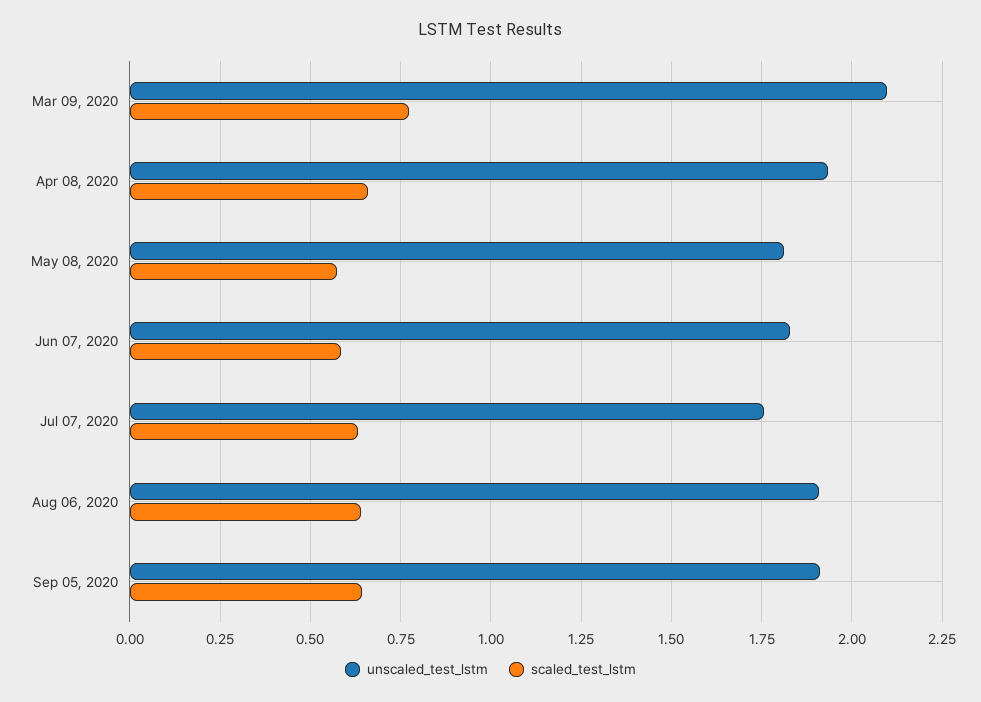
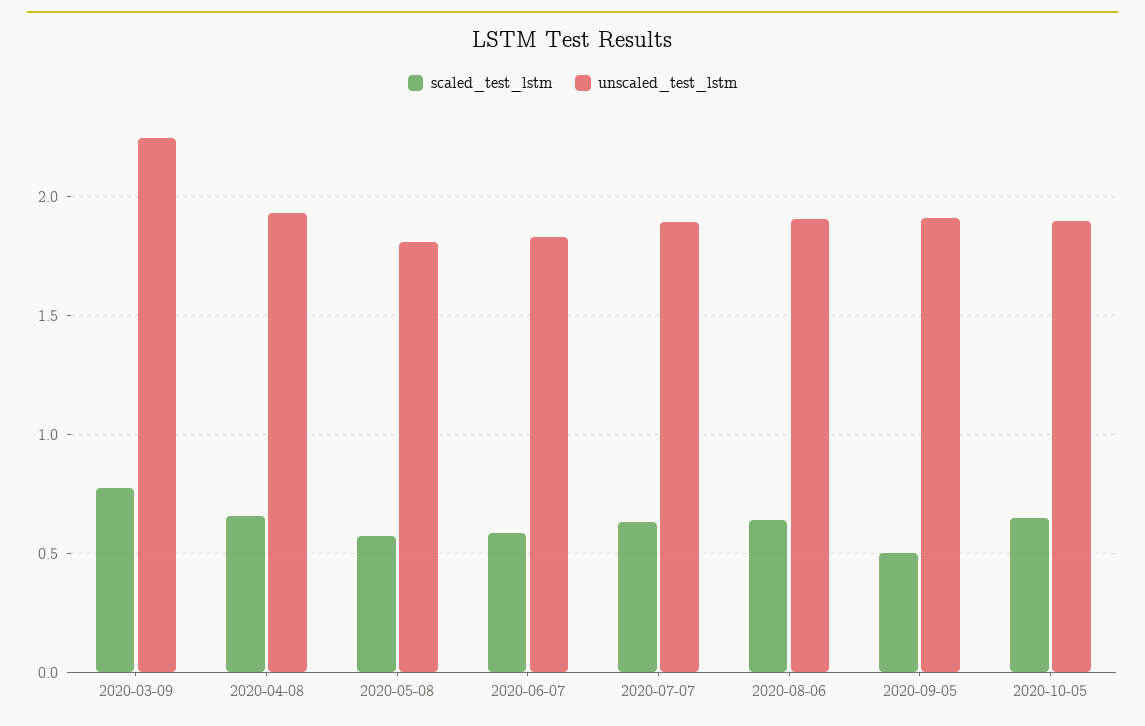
unscaled_test_lstm, Mar 09, 2020: 2.1 -> 2.25
unscaled_test_lstm, Jul 07, 2020: 1.75 -> 1.9
scaled_test_lstm, Sep 05, 2020: 0.65 -> 0.5
scaled_test_lstm, 2020-10-05: none -> 0.65
unscaled_test_lstm, 2020-10-05: none -> 1.9

